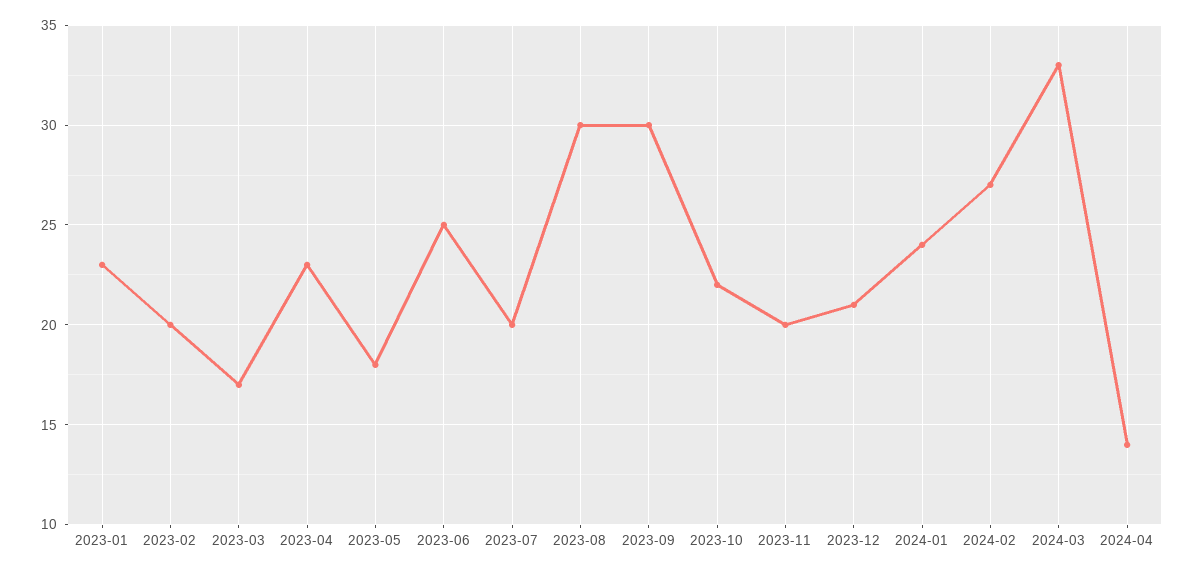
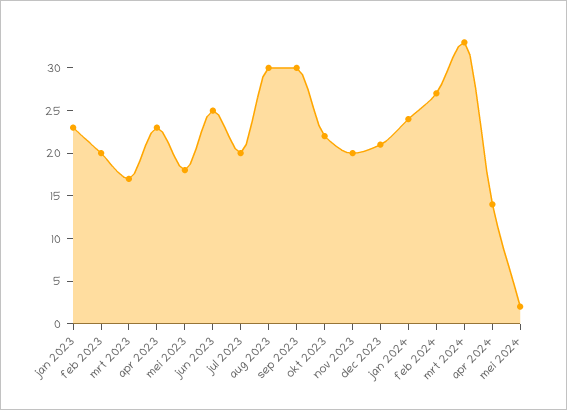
mei 2024: none -> 2

